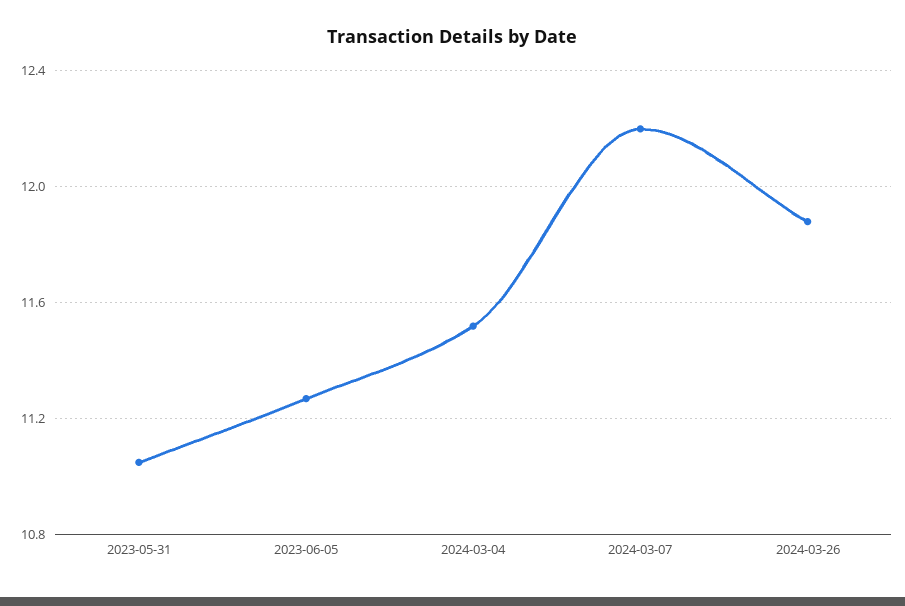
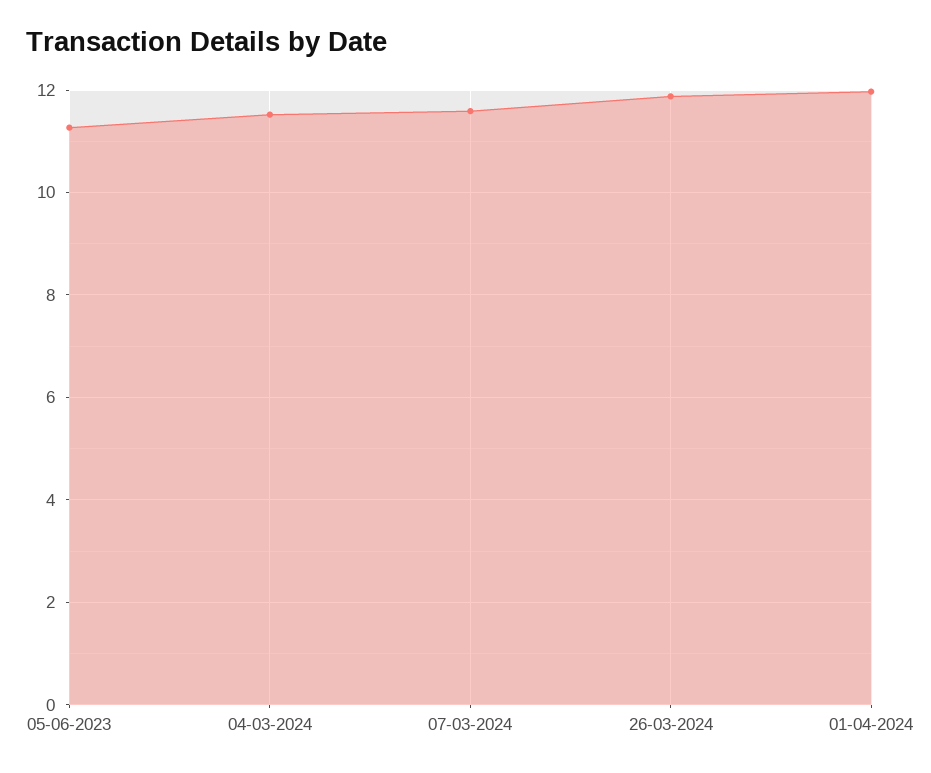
2023-05-31: 11.05 -> none
2024-03-07: 12.2 -> 11.6
01-04-2024: none -> 12

